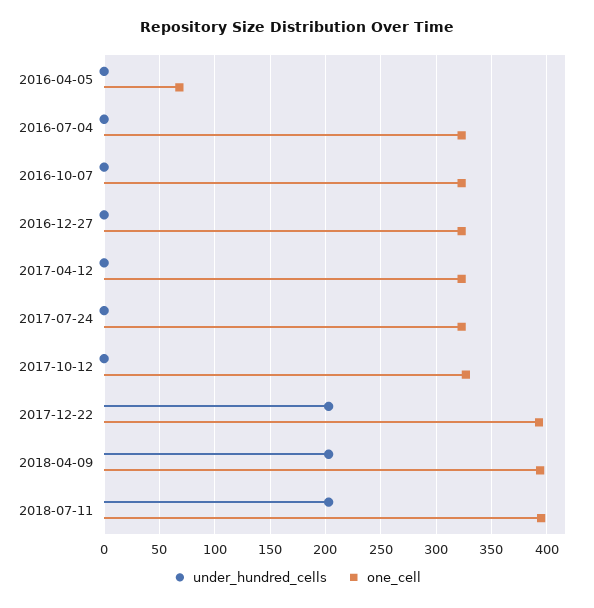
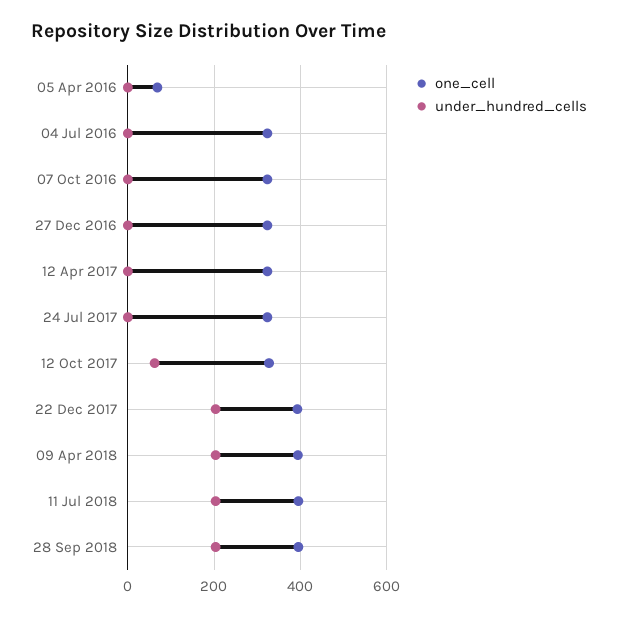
under_hundred_cells, 2017-10-12: 0 -> 60
one_cell, 28 Sep 2018: none -> 400
under_hundred_cells, 28 Sep 2018: none -> 200

